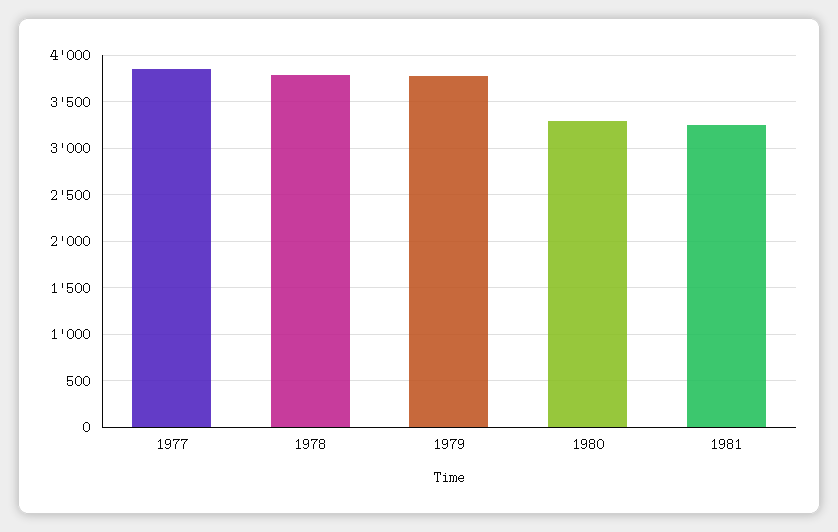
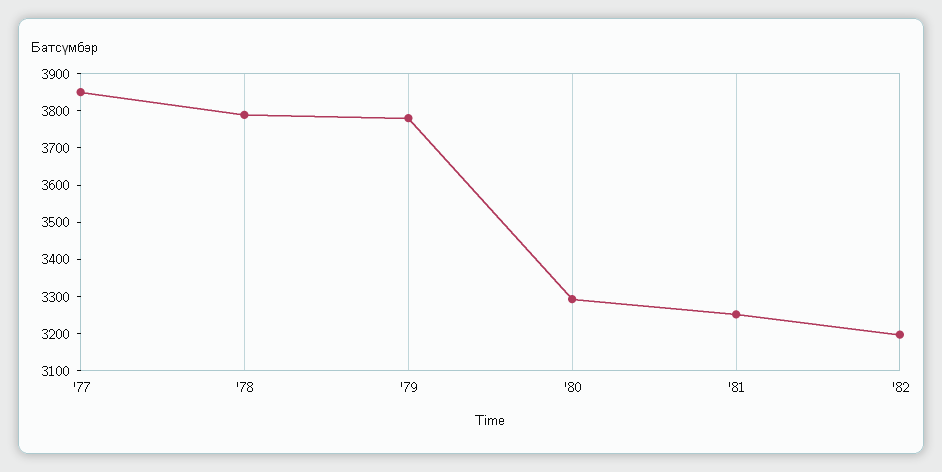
'82: none -> 3200

